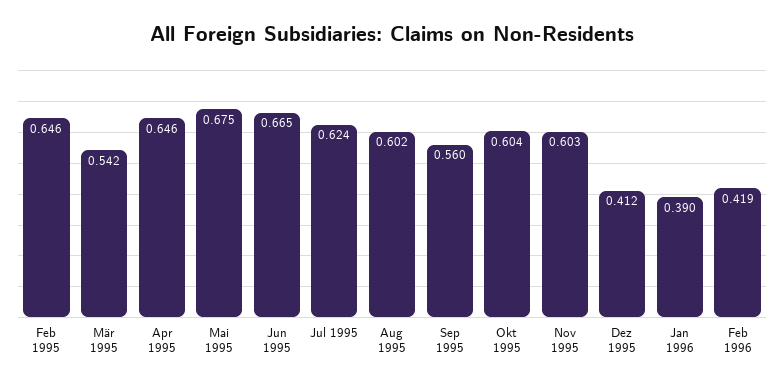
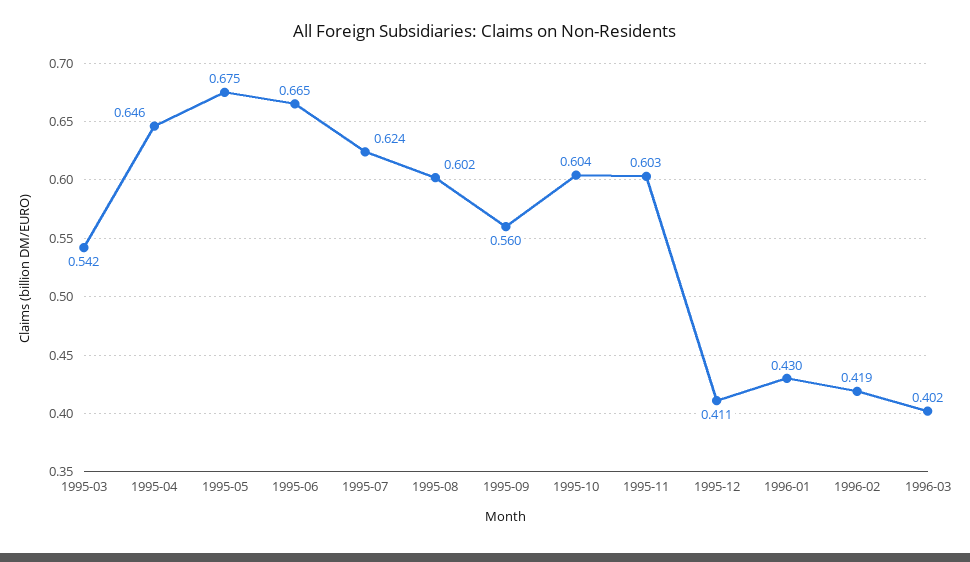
Feb 1995: 0.646 -> none
Dez 1995: 0.412 -> 0.411
Jan 1996: 0.39 -> 0.43
1996-03: none -> 0.402

